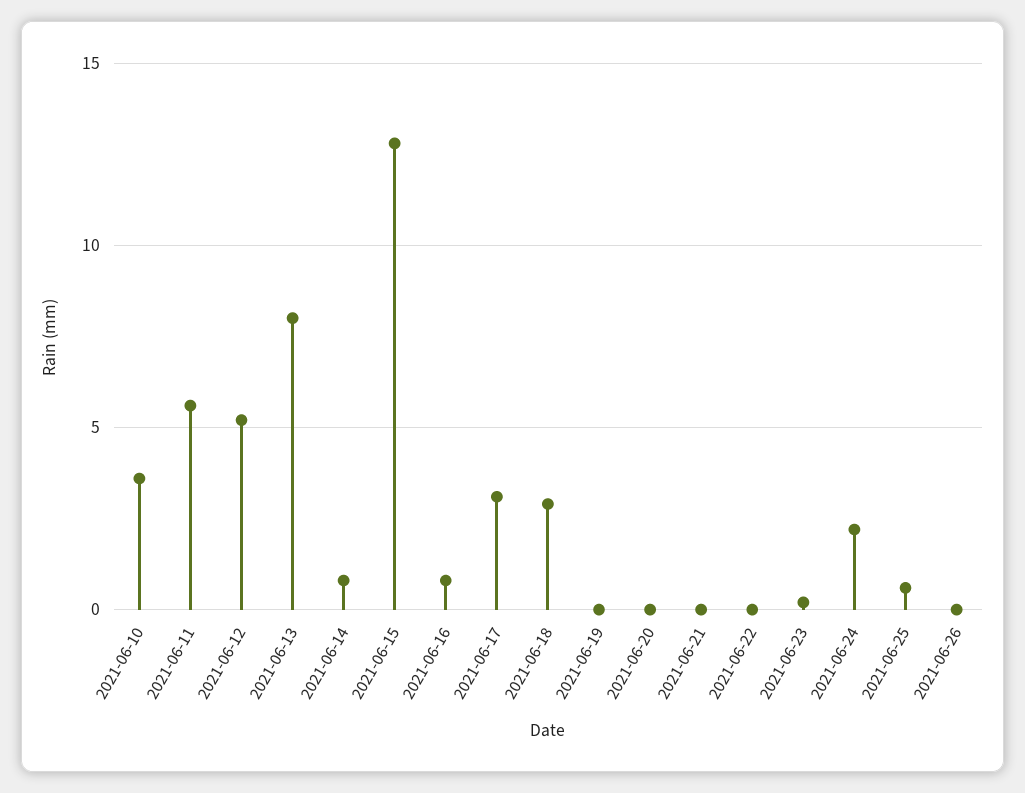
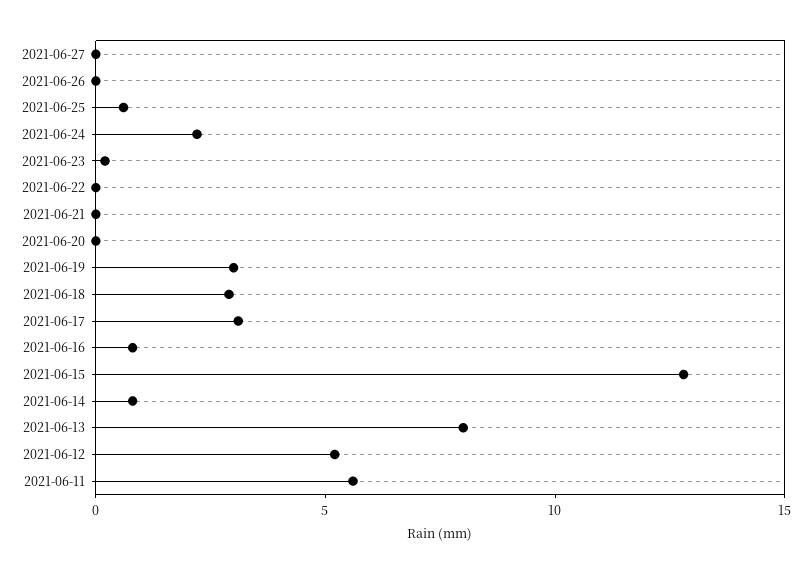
2021-06-10: 3.5 -> none
2021-06-19: 0 -> 3
2021-06-27: none -> 0

